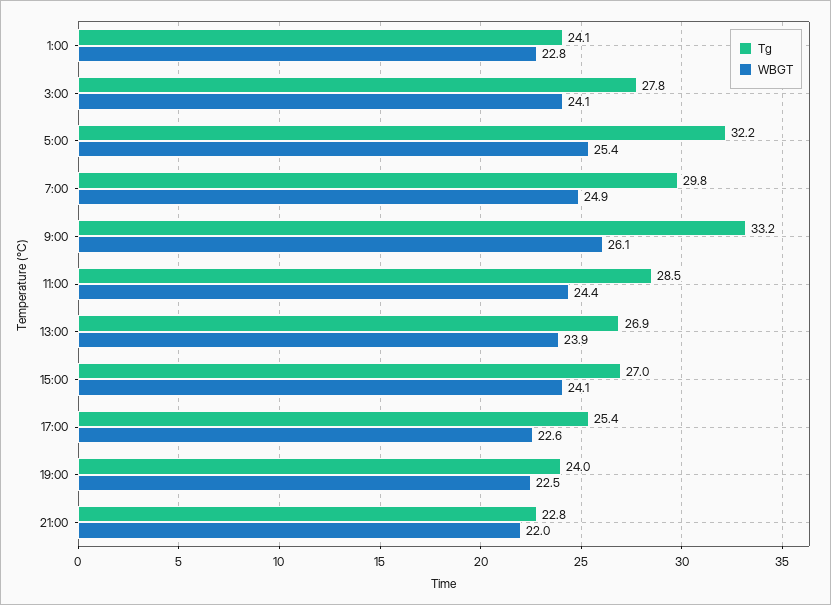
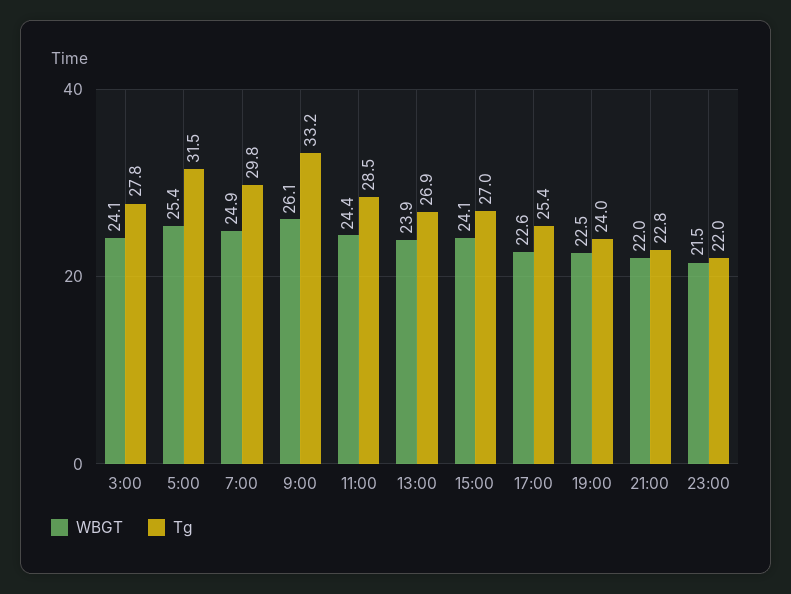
Tg, 1:00: 24.1 -> none
WBGT, 1:00: 22.8 -> none
Tg, 5:00: 32.2 -> 31.5
WBGT, 23:00: none -> 21.5
Tg, 23:00: none -> 22

